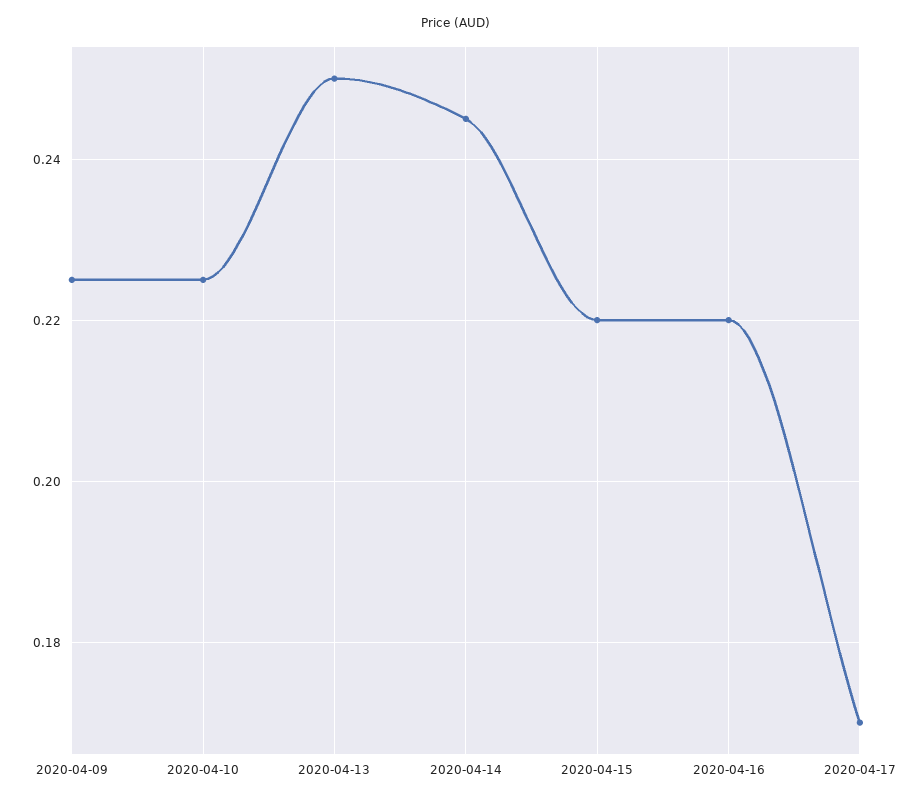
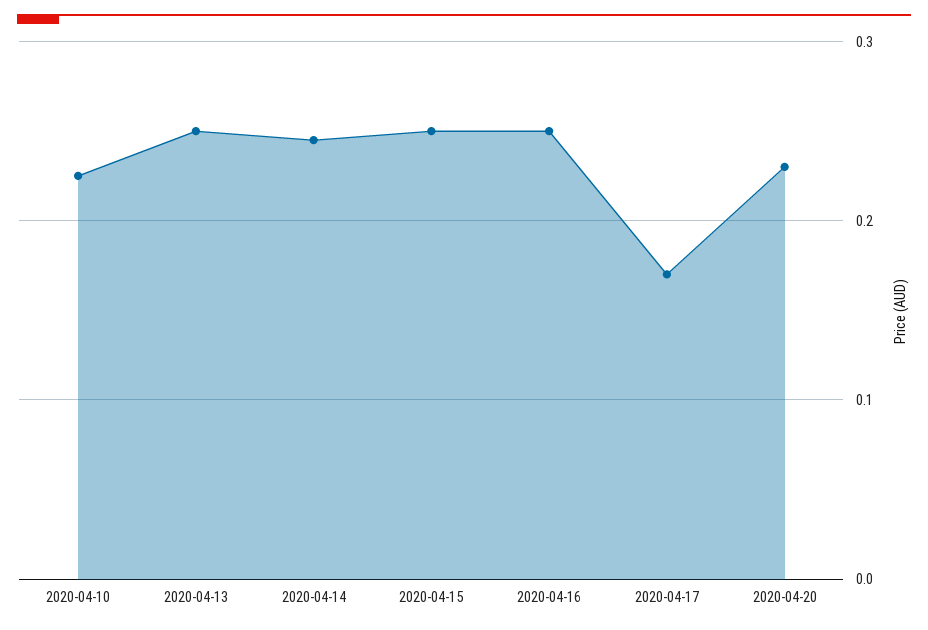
2020-04-09: 0.225 -> none
2020-04-15: 0.22 -> 0.25
2020-04-16: 0.22 -> 0.25
2020-04-20: none -> 0.23

